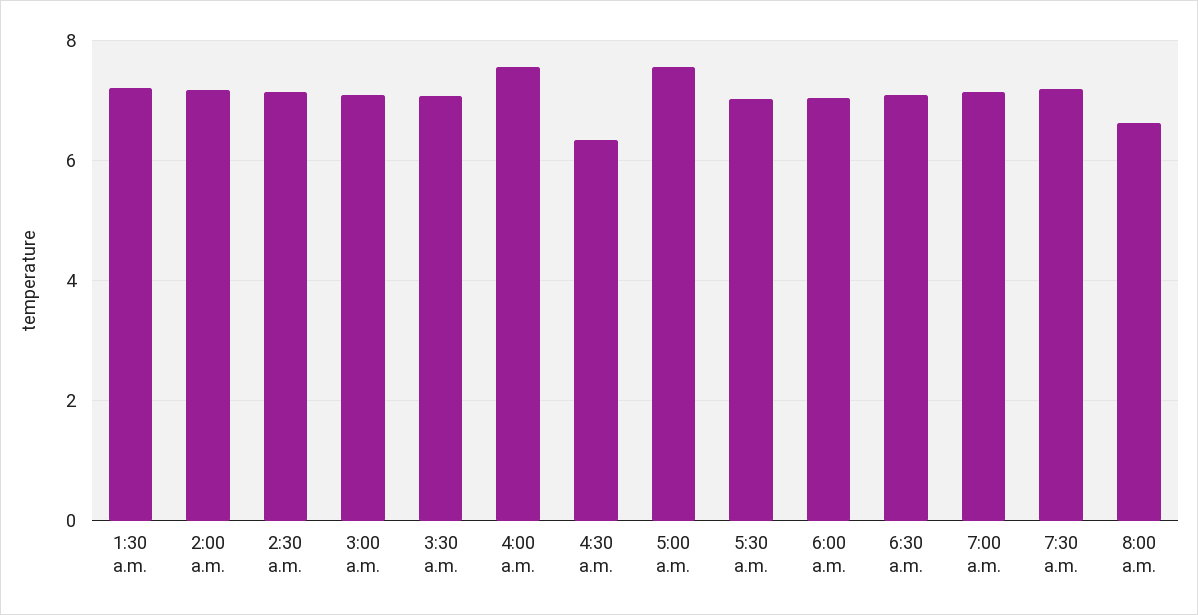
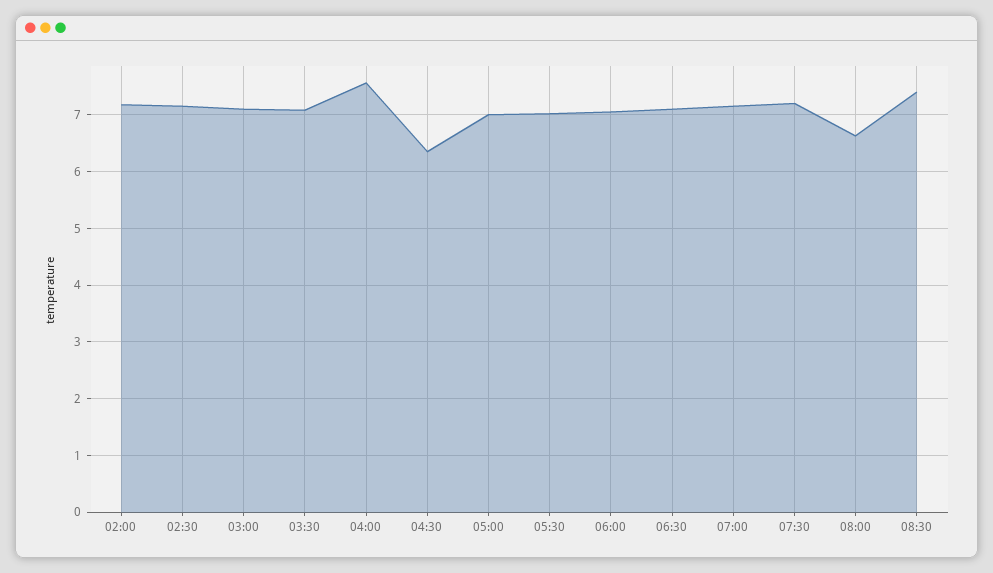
1:30 a.m.: 7.2 -> none
5:00 a.m.: 7.6 -> 7
08:30: none -> 7.4

